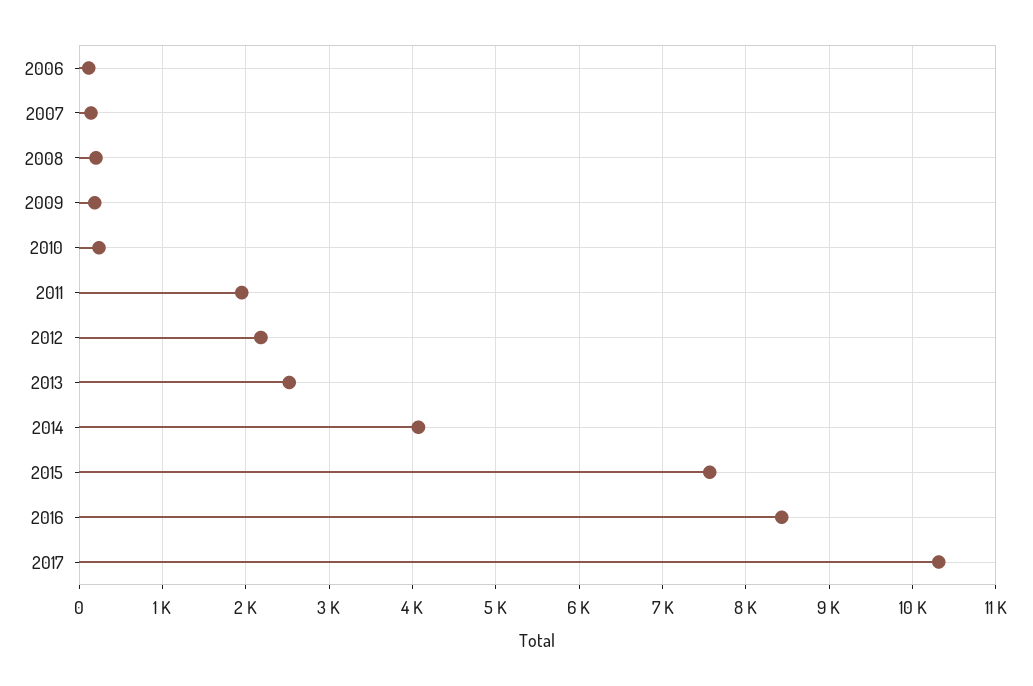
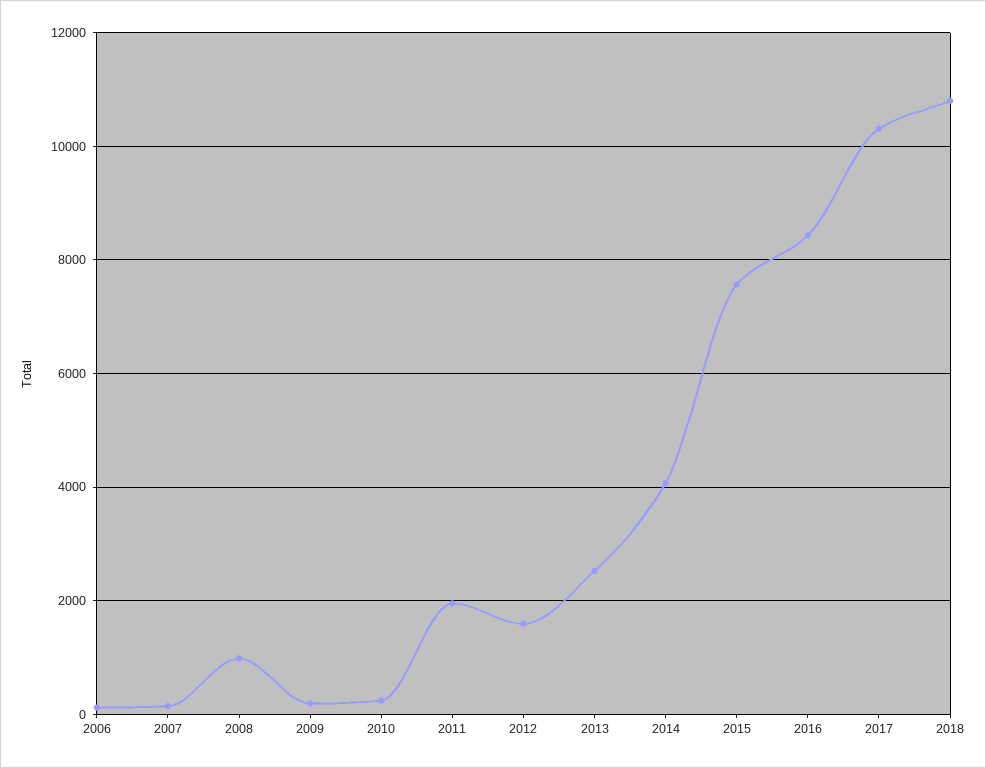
2008: 200 -> 1000
2012: 2200 -> 1600
2018: none -> 10800

